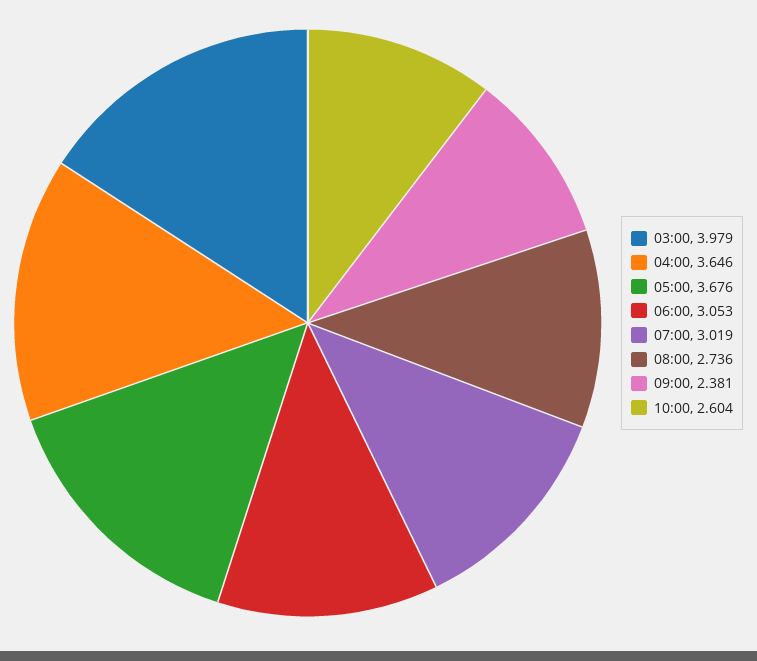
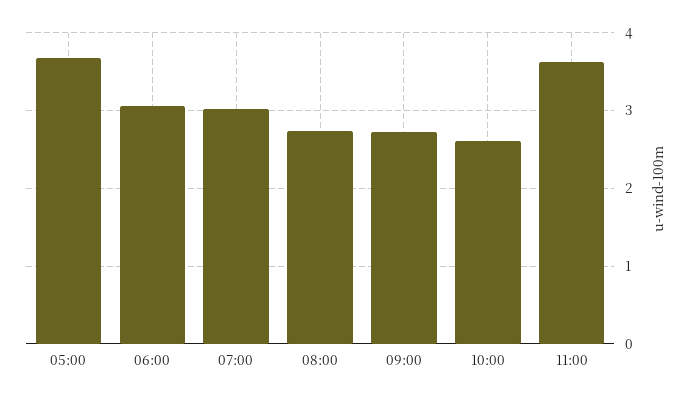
03:00: 3.979 -> none
04:00: 3.646 -> none
09:00: 2.381 -> 2.7
11:00: none -> 3.6

